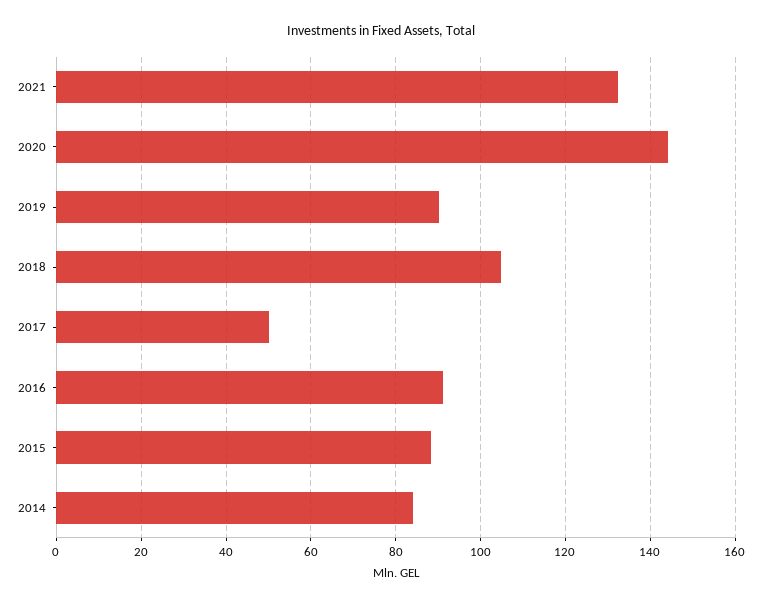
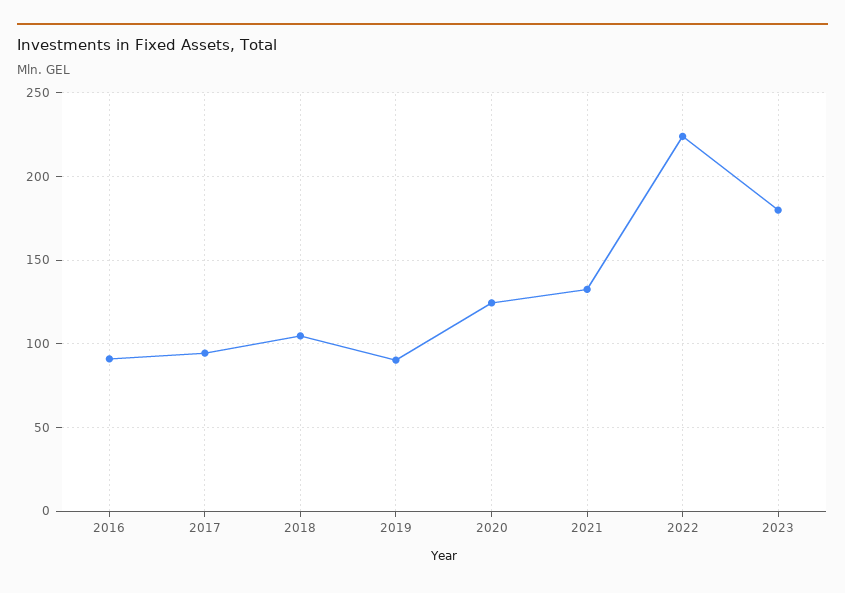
2020: 144 -> 125
2017: 50 -> 95
2015: 88 -> none
2014: 84 -> none
2022: none -> 225
2023: none -> 180

